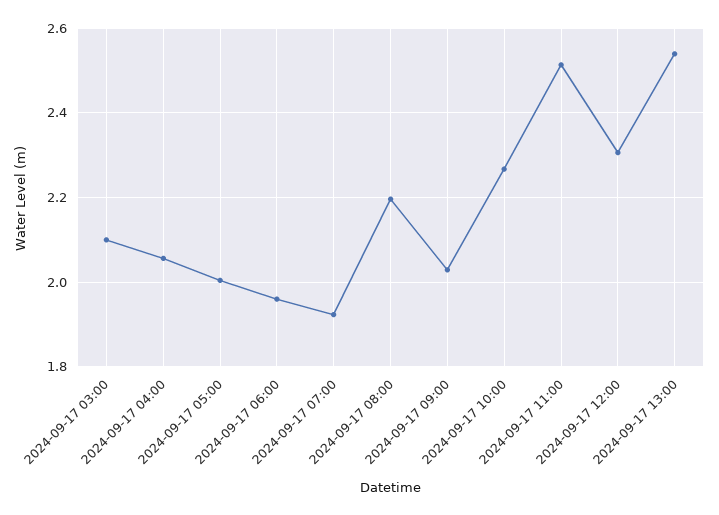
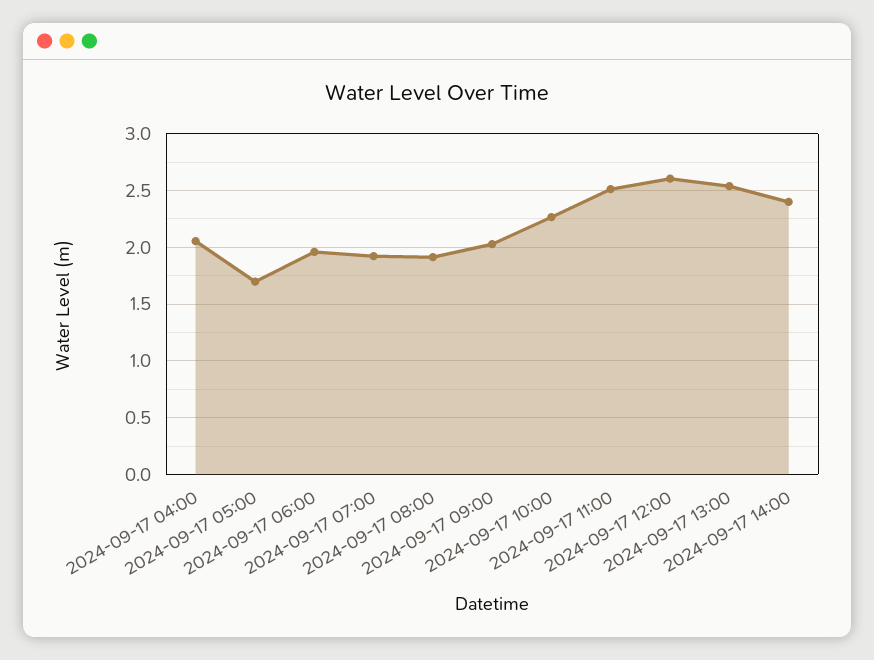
2024-09-17 03:00: 2.1 -> none
2024-09-17 05:00: 2 -> 1.7
2024-09-17 08:00: 2.2 -> 1.9
2024-09-17 12:00: 2.3 -> 2.6
2024-09-17 14:00: none -> 2.4

